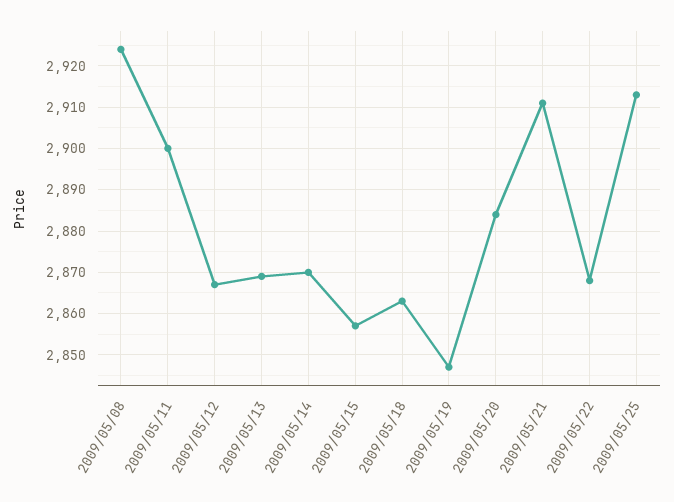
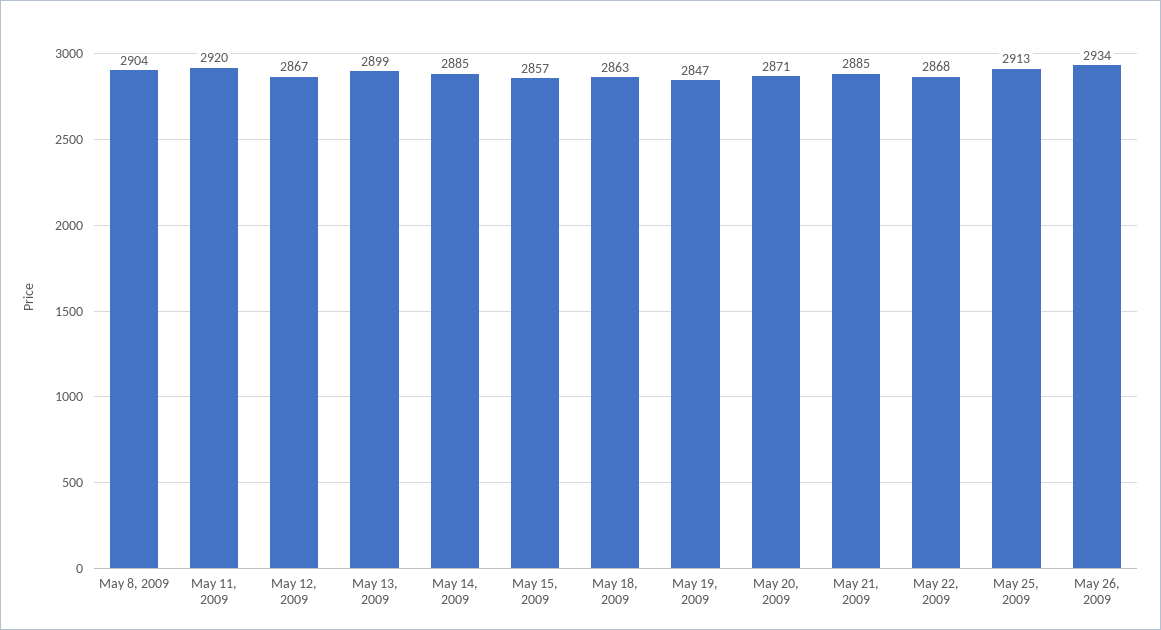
2009/05/08: 2925 -> 2904
2009/05/11: 2900 -> 2920
2009/05/13: 2870 -> 2899
2009/05/14: 2870 -> 2885
2009/05/20: 2885 -> 2871
2009/05/21: 2910 -> 2885
May 26, 2009: none -> 2934

